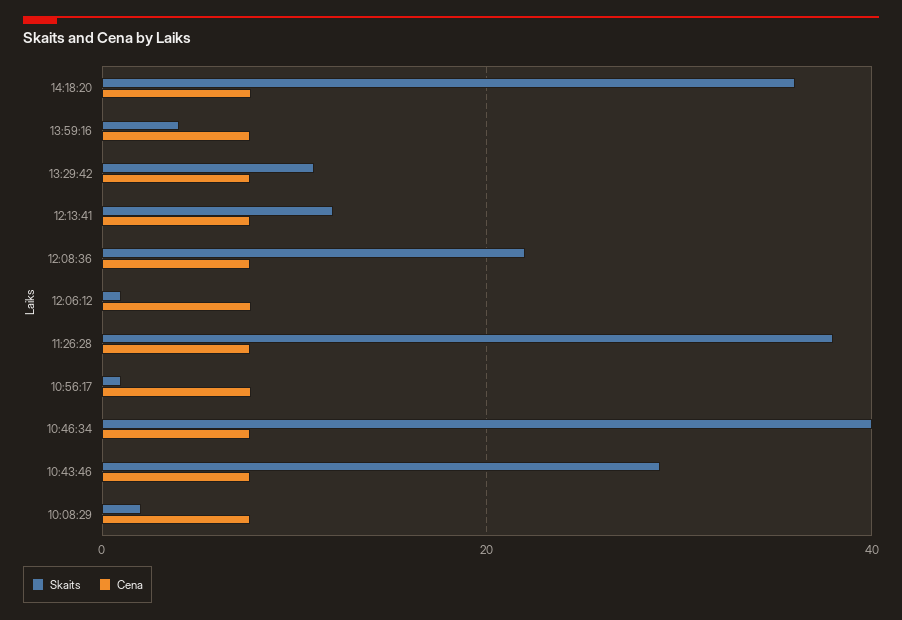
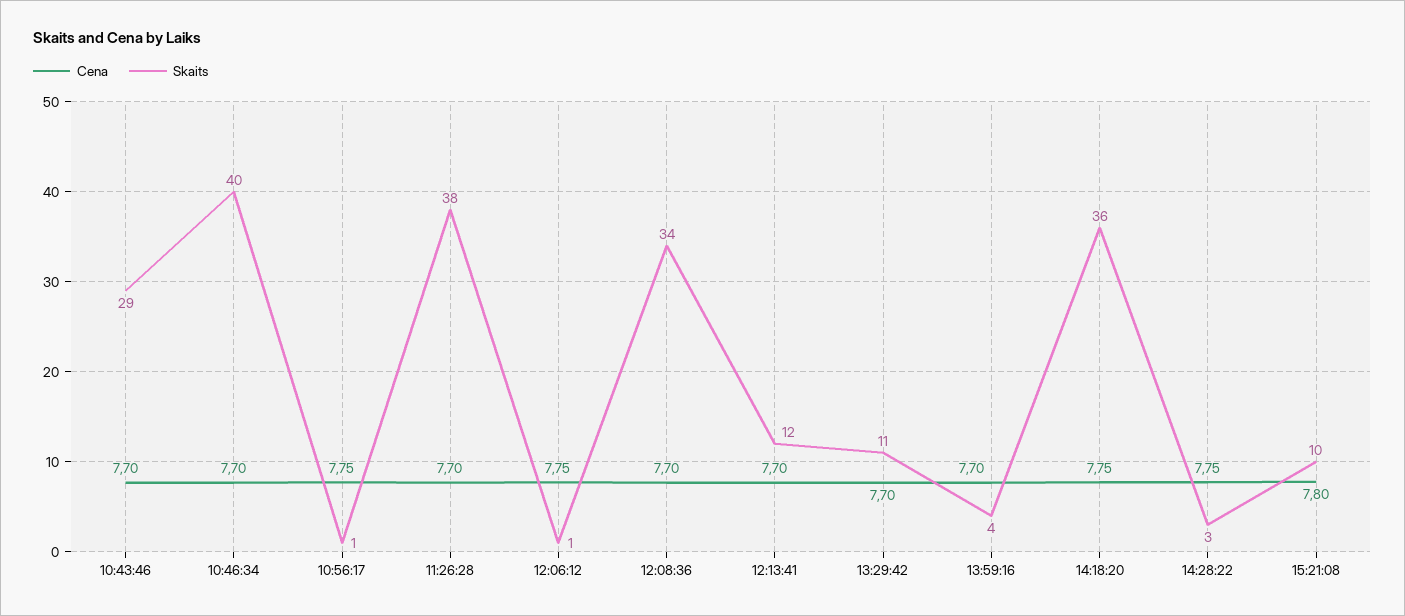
Skaits, 12:08:36: 22 -> 34
Skaits, 10:08:29: 2 -> none
Cena, 10:08:29: 8 -> none
Cena, 14:28:22: none -> 7.75
Skaits, 14:28:22: none -> 3
Cena, 15:21:08: none -> 7.8
Skaits, 15:21:08: none -> 10

